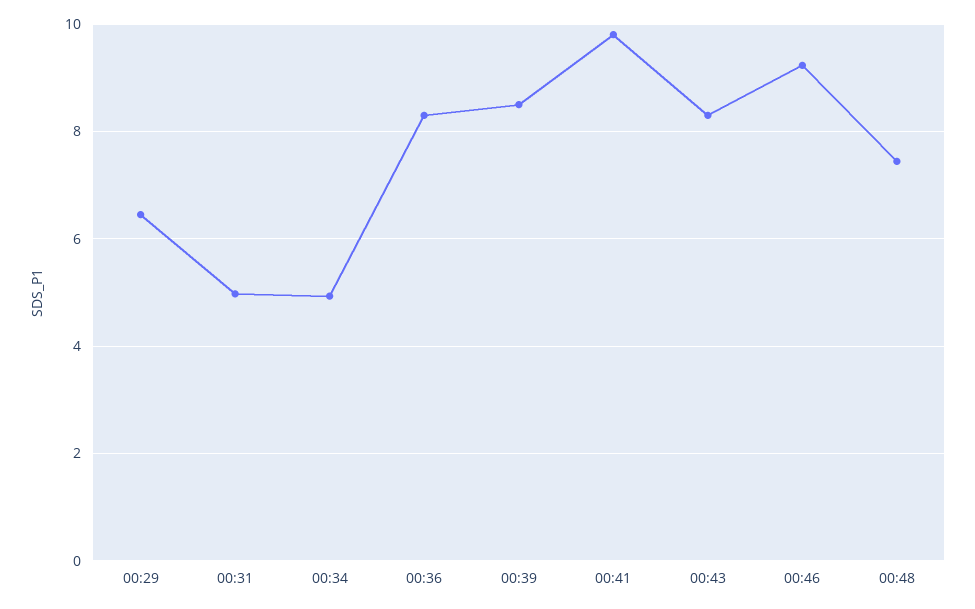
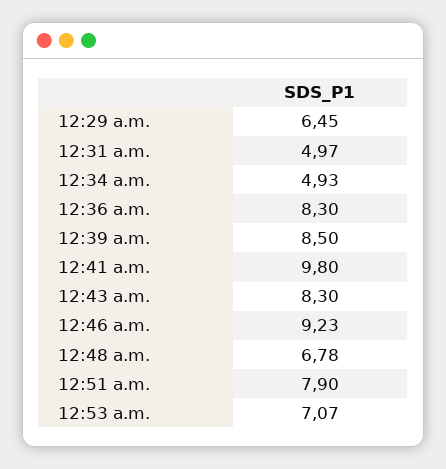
00:48: 7.4 -> 6.78
12:51 a.m.: none -> 7.9
12:53 a.m.: none -> 7.07

